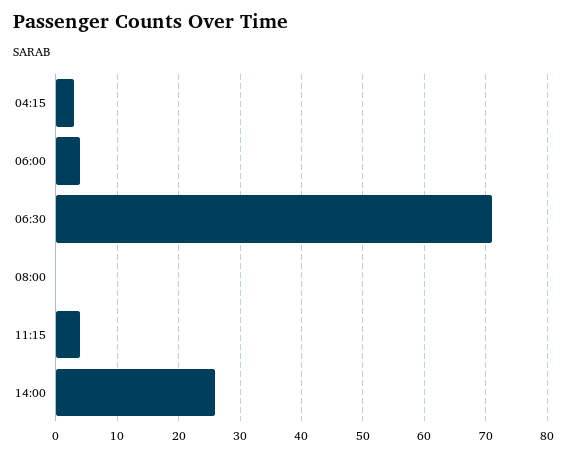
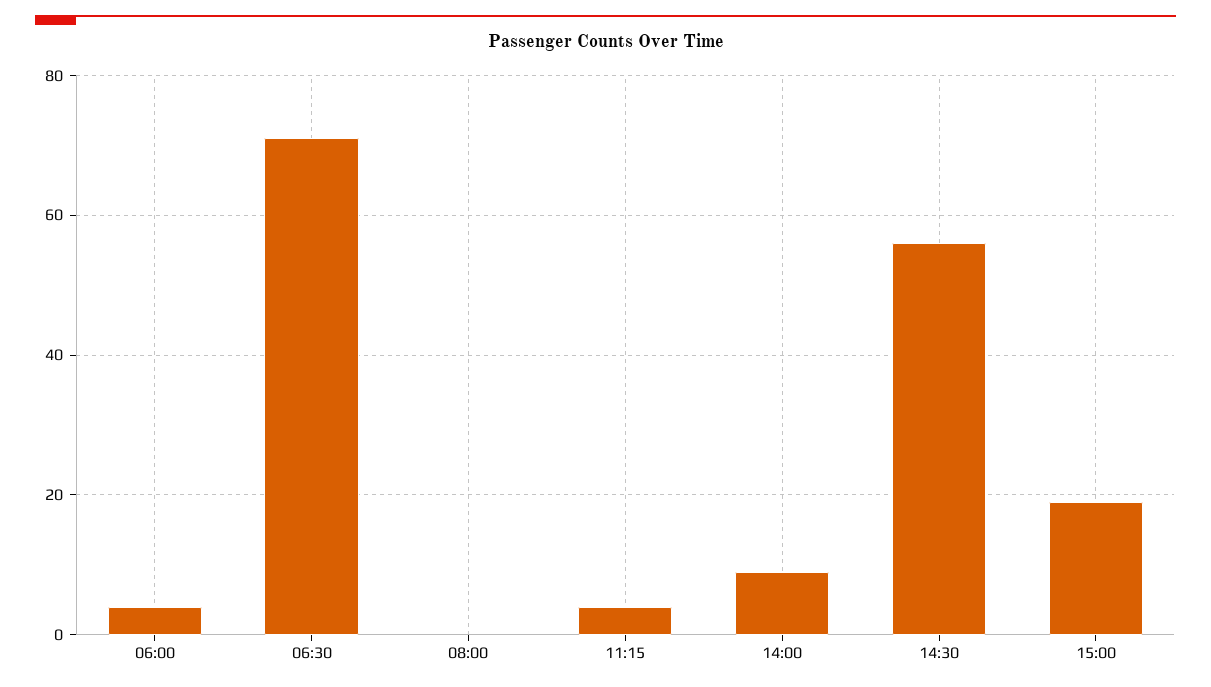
04:15: 3 -> none
14:00: 26 -> 10
14:30: none -> 55
15:00: none -> 20

